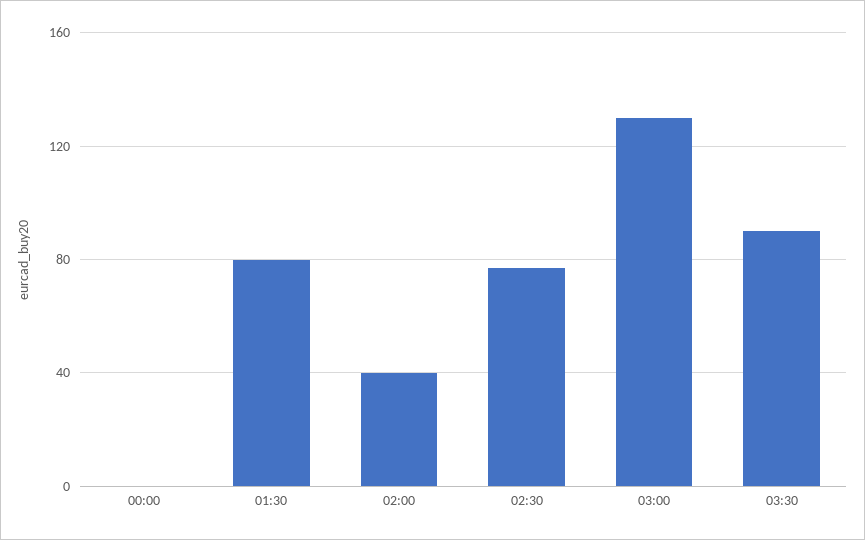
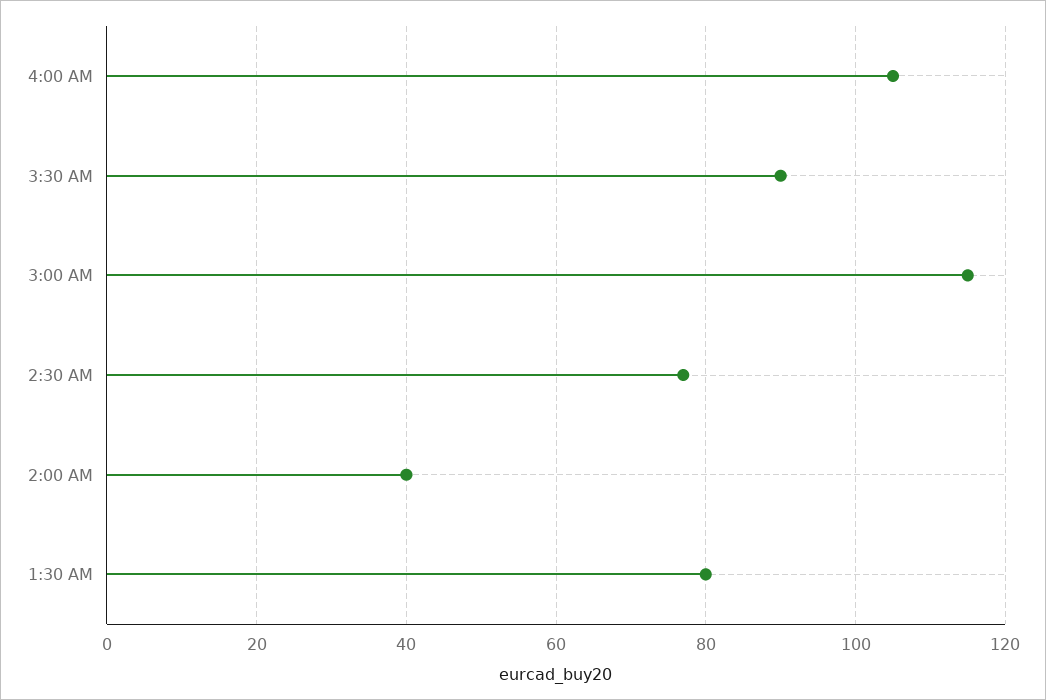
00:00: 0 -> none
03:00: 130 -> 115
4:00 AM: none -> 105

